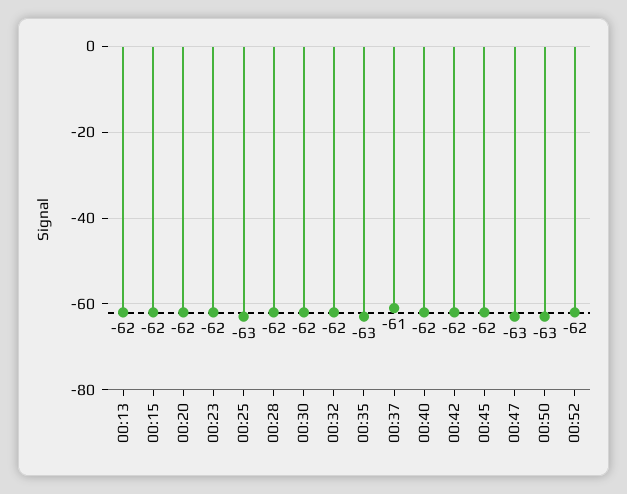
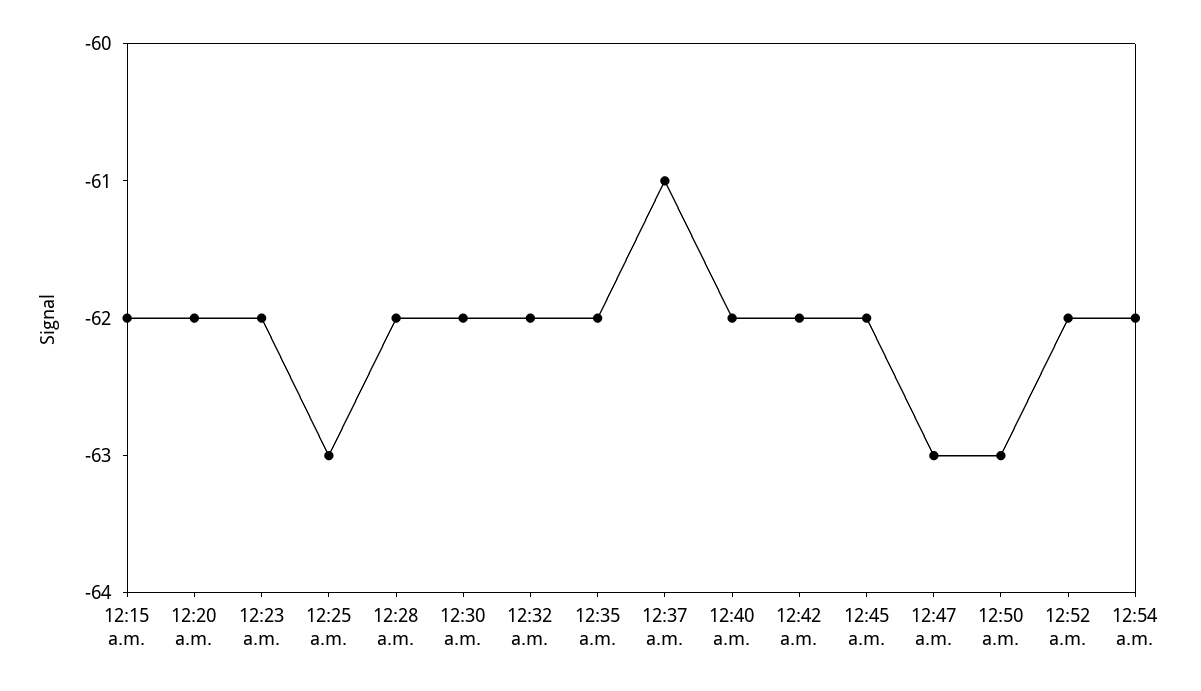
00:13: -62 -> none
00:35: -63 -> -62
12:54 a.m.: none -> -62

